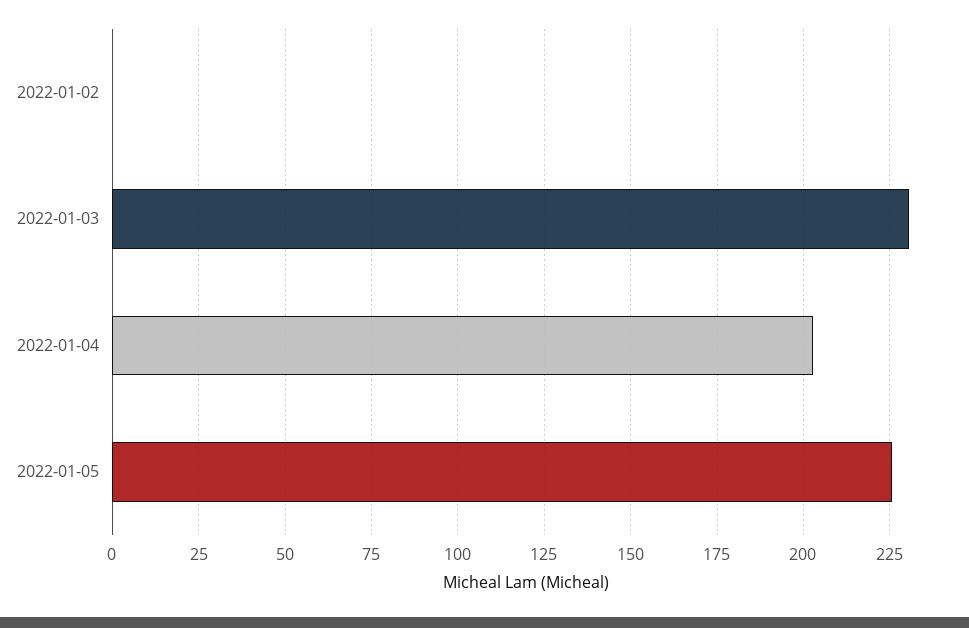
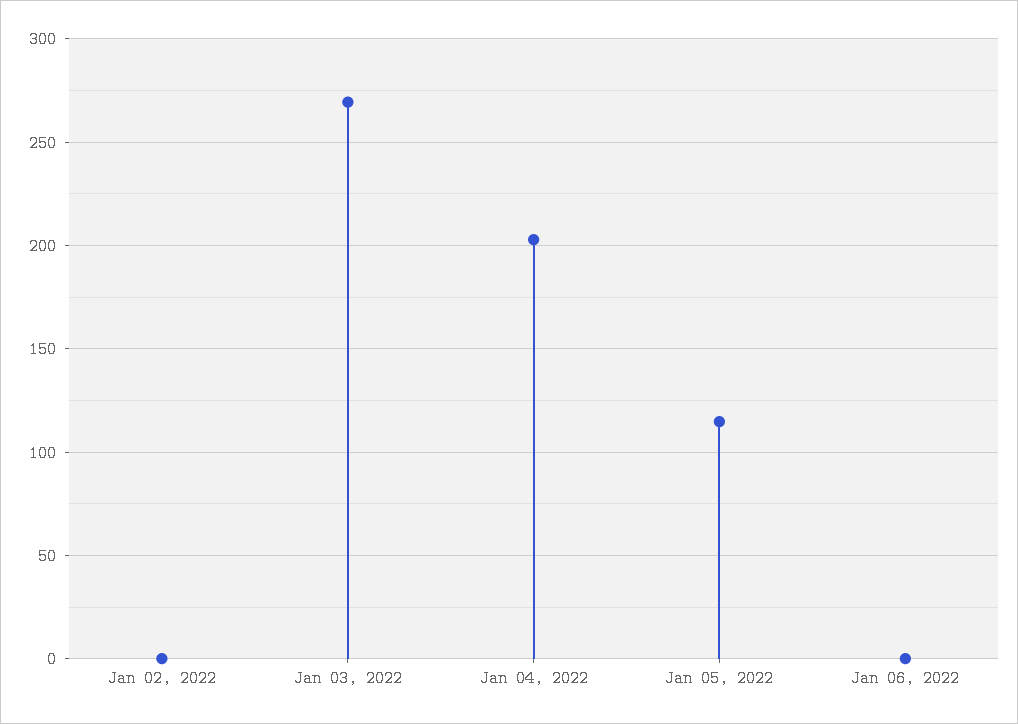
2022-01-03: 230 -> 270
2022-01-05: 225 -> 115
Jan 06, 2022: none -> 0

